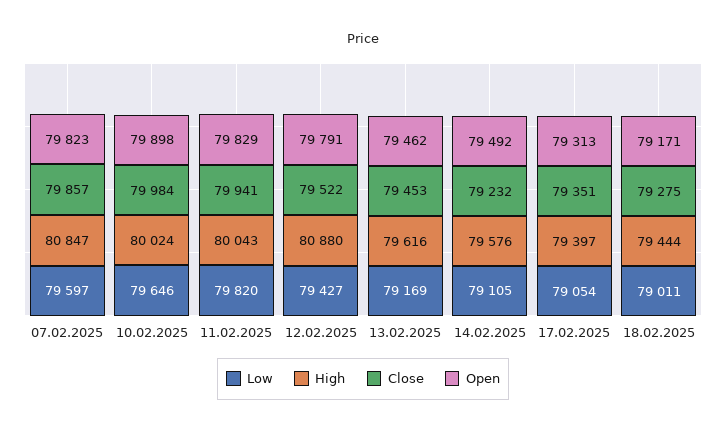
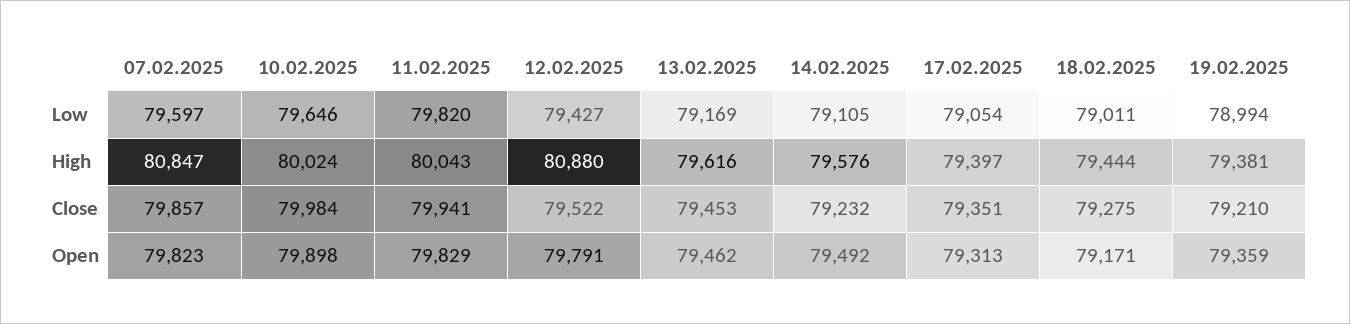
Low, 19.02.2025: none -> 78994
High, 19.02.2025: none -> 79381
Close, 19.02.2025: none -> 79210
Open, 19.02.2025: none -> 79359

